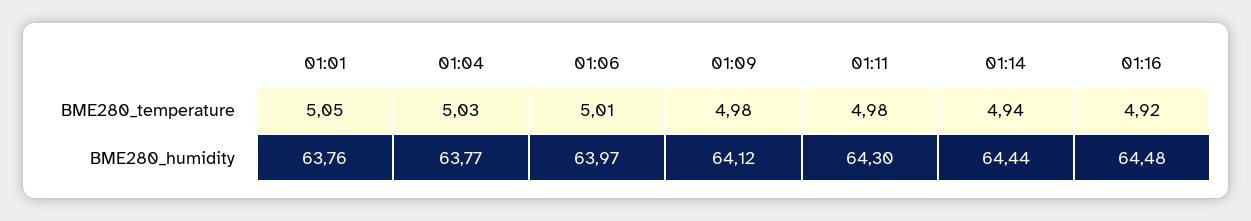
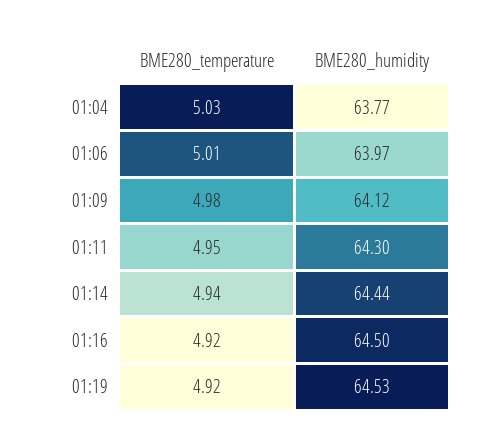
01:01, BME280_temperature: 5.05 -> none
01:11, BME280_temperature: 4.98 -> 4.95
01:01, BME280_humidity: 63.76 -> none
01:16, BME280_humidity: 64.48 -> 64.5
01:19, BME280_temperature: none -> 4.92
01:19, BME280_humidity: none -> 64.53

